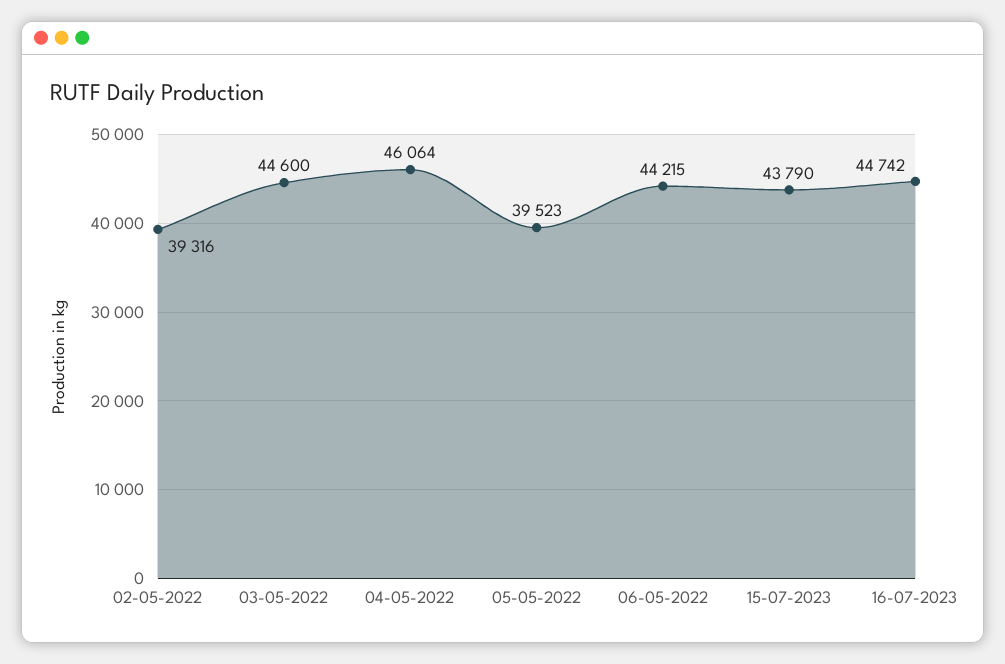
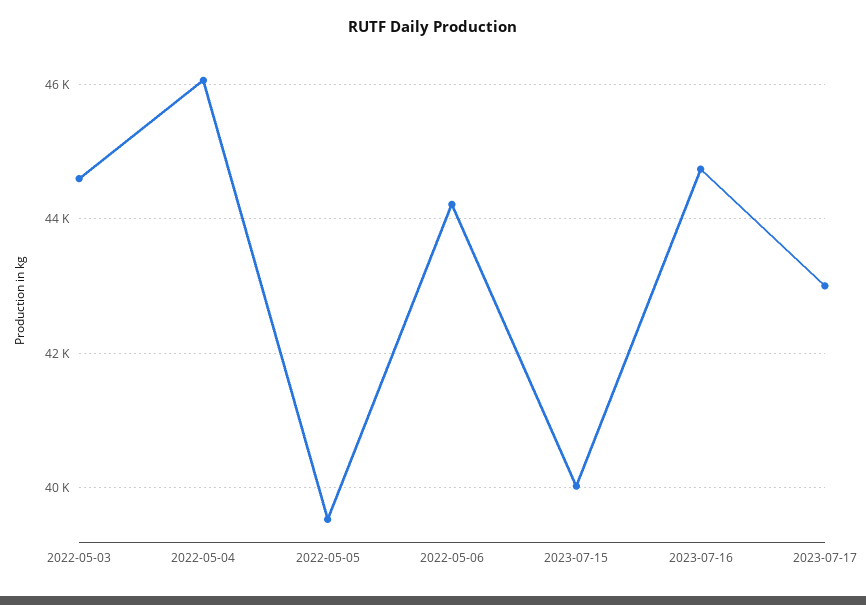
02-05-2022: 39316 -> none
15-07-2023: 43790 -> 40000
2023-07-17: none -> 43000

